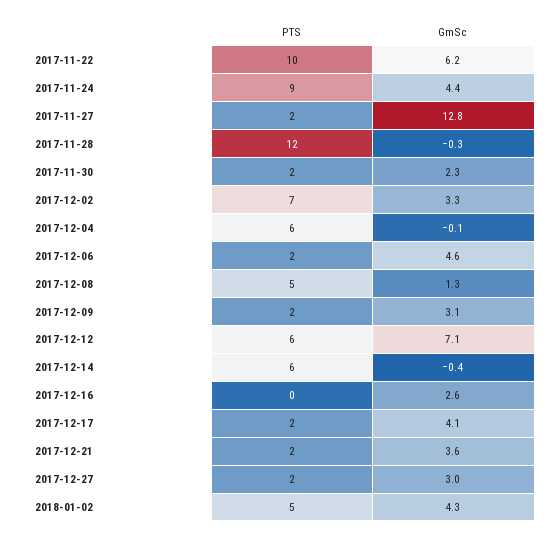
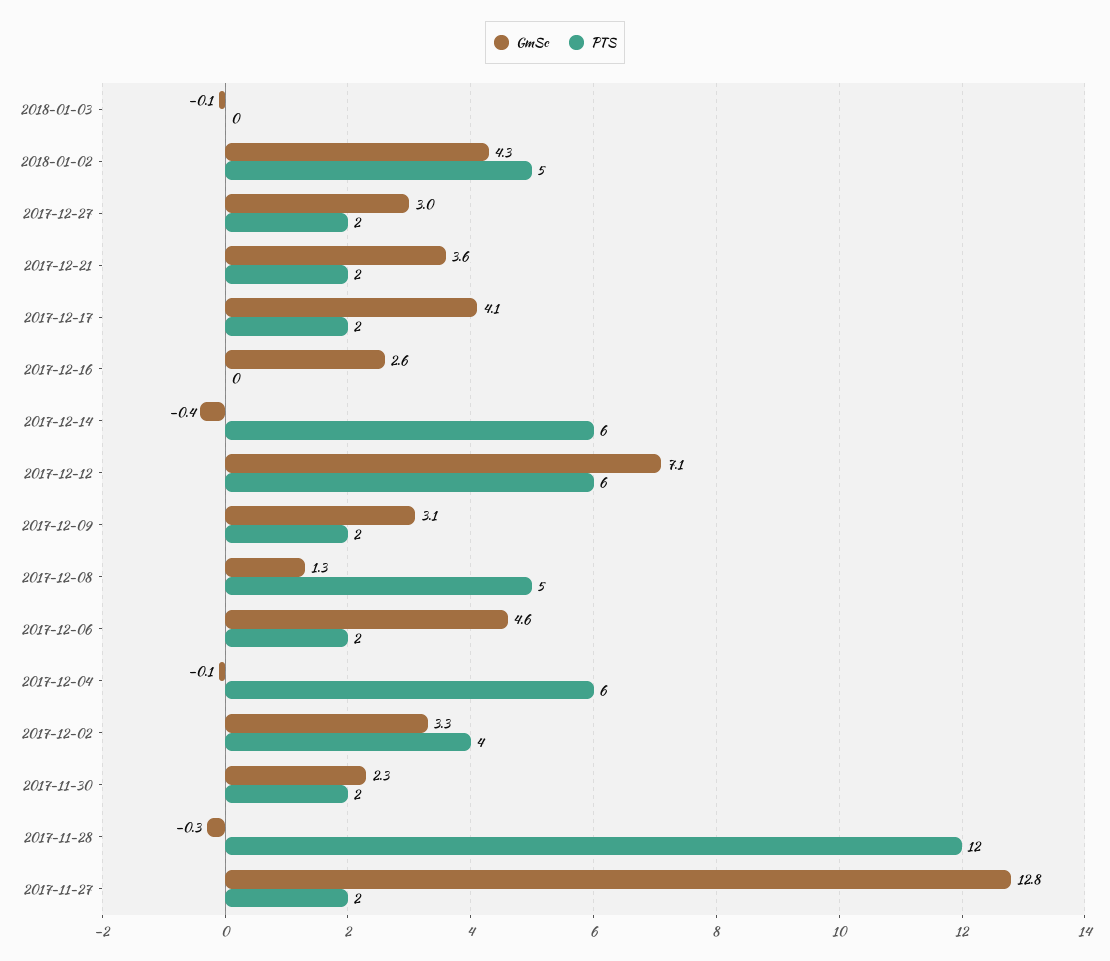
PTS, 2017-11-22: 10 -> none
GmSc, 2017-11-22: 6.2 -> none
PTS, 2017-11-24: 9 -> none
GmSc, 2017-11-24: 4.4 -> none
PTS, 2017-12-02: 7 -> 4
GmSc, 2018-01-03: none -> -0.1
PTS, 2018-01-03: none -> 0

